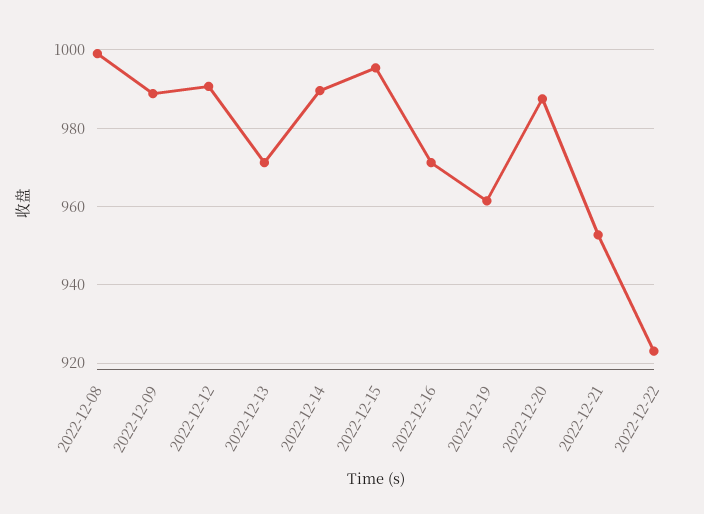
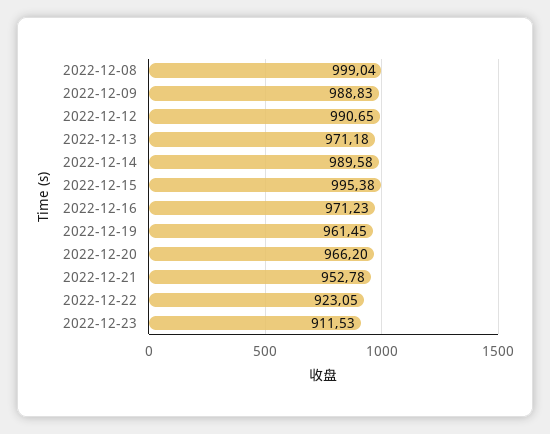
2022-12-20: 988 -> 966.2
2022-12-23: none -> 911.53

